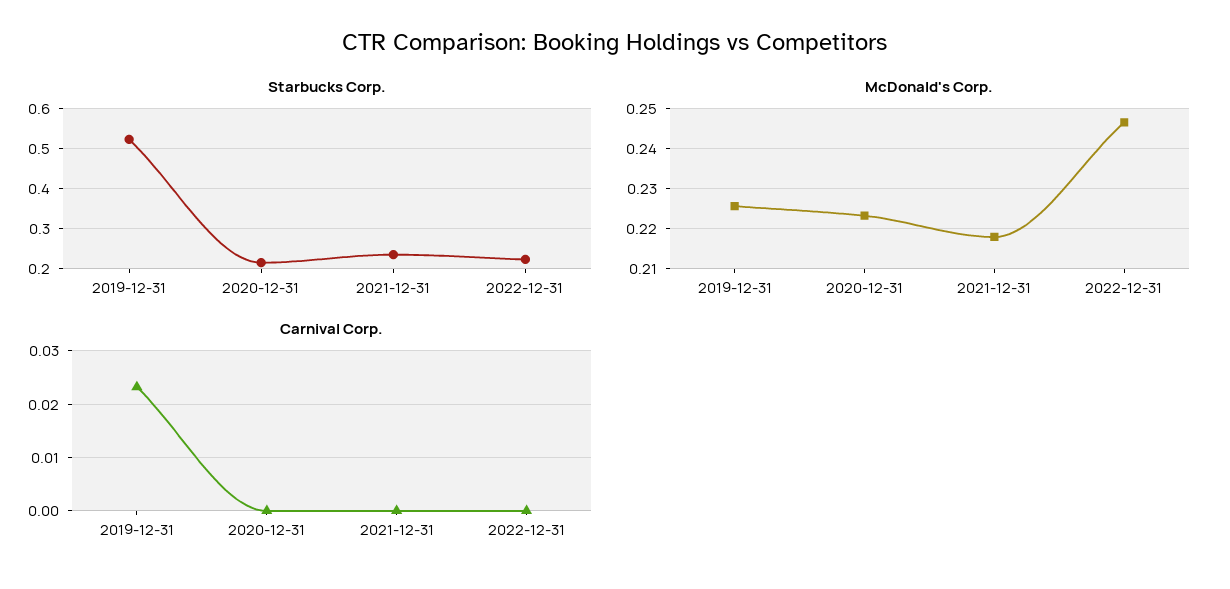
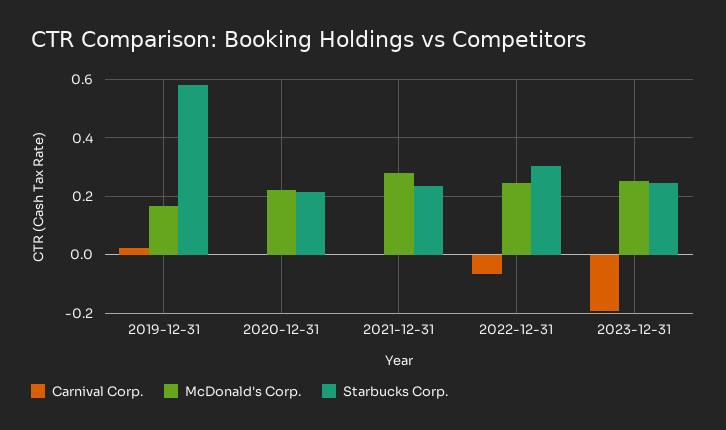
Starbucks Corp., 2019-12-31: 0.52 -> 0.575
Starbucks Corp., 2022-12-31: 0.22 -> 0.3
McDonald's Corp., 2019-12-31: 0.226 -> 0.175
McDonald's Corp., 2021-12-31: 0.218 -> 0.275
Carnival Corp., 2022-12-31: 0 -> -0.075
Carnival Corp., 2023-12-31: none -> -0.2
McDonald's Corp., 2023-12-31: none -> 0.25
Starbucks Corp., 2023-12-31: none -> 0.25

